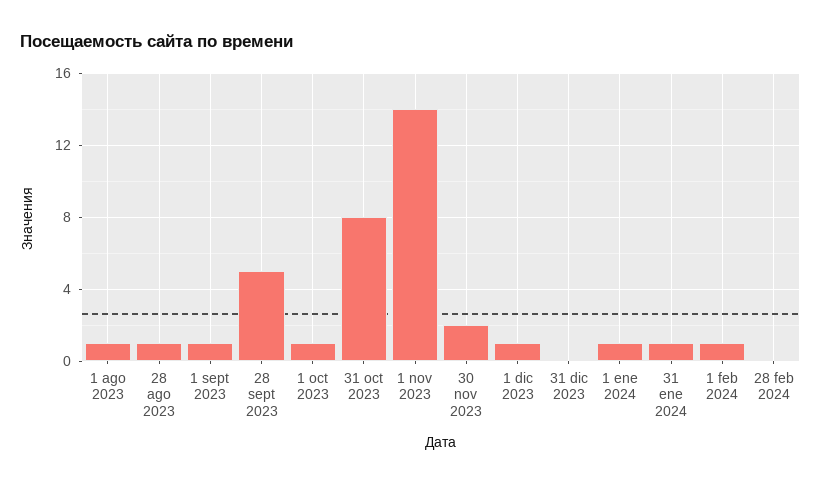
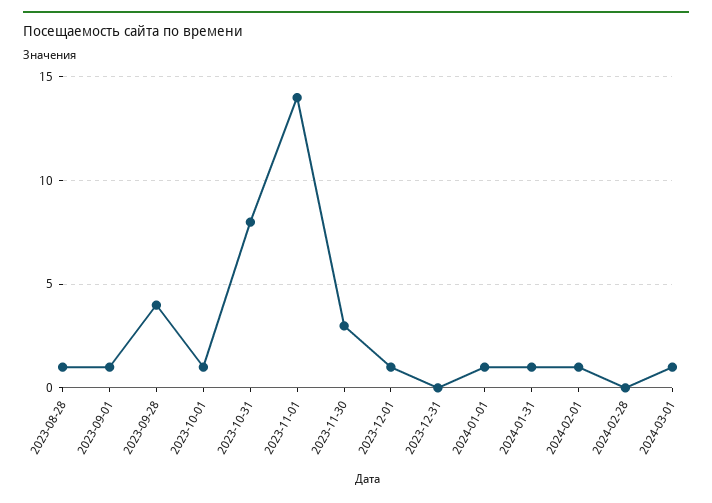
1 ago 2023: 1 -> none
28 sept 2023: 5 -> 4
30 nov 2023: 2 -> 3
2024-03-01: none -> 1

